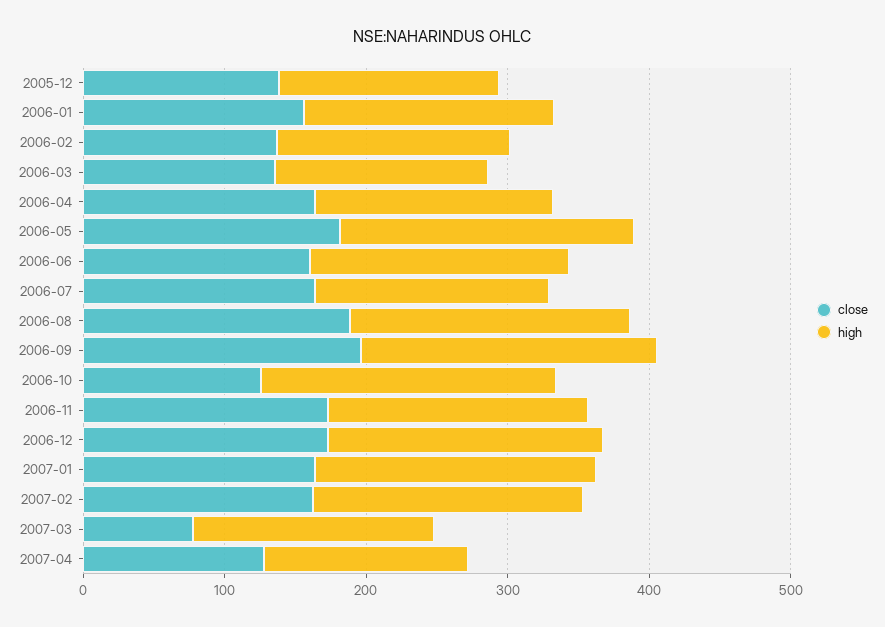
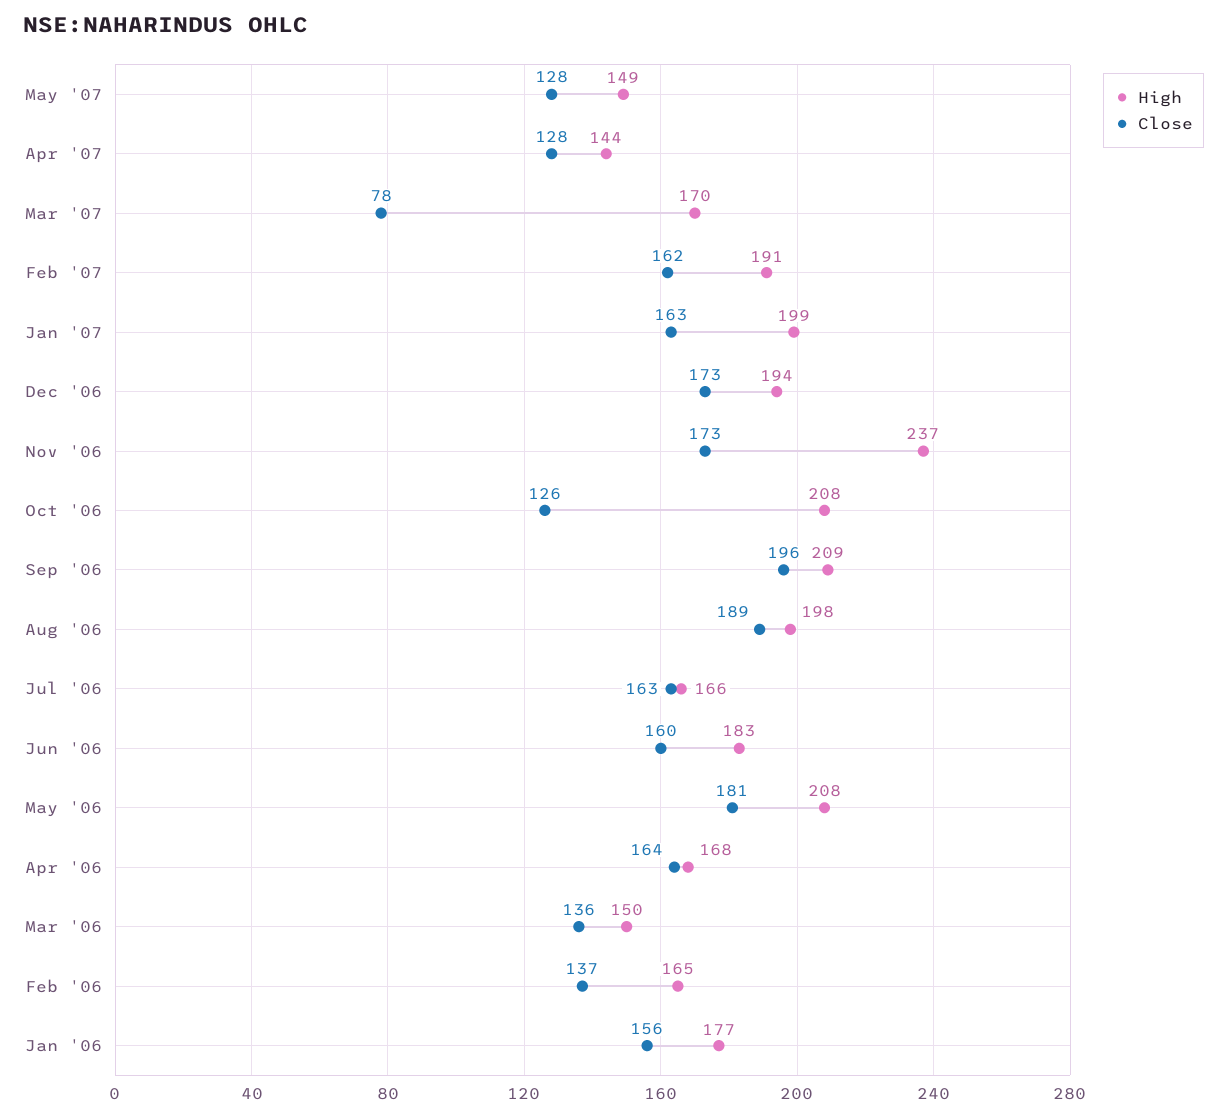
close, 2005-12: 140 -> none
high, 2005-12: 160 -> none
high, 2006-11: 180 -> 237
high, May '07: none -> 149
close, May '07: none -> 128

